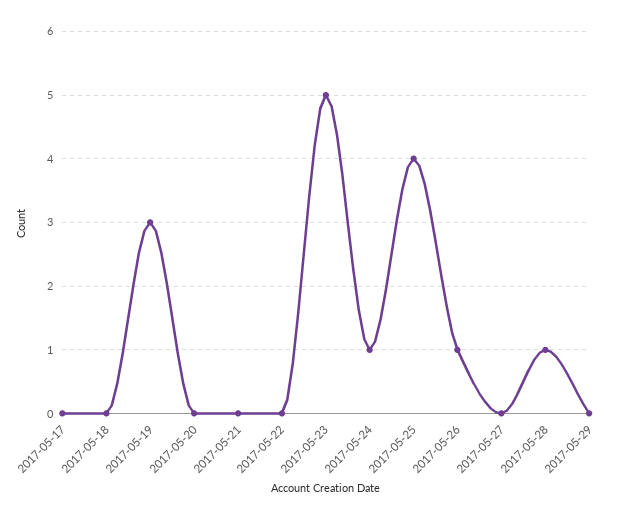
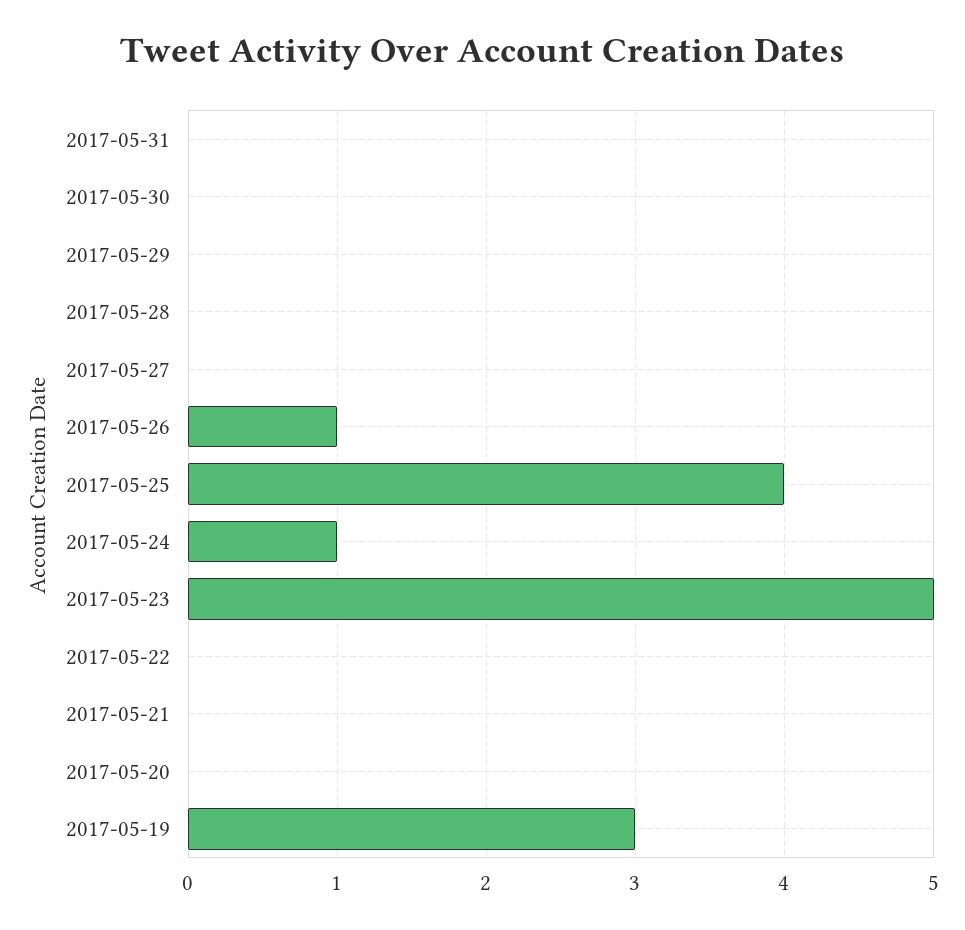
2017-05-17: 0 -> none
2017-05-18: 0 -> none
2017-05-28: 1 -> 0
2017-05-31: none -> 0
2017-05-30: none -> 0

